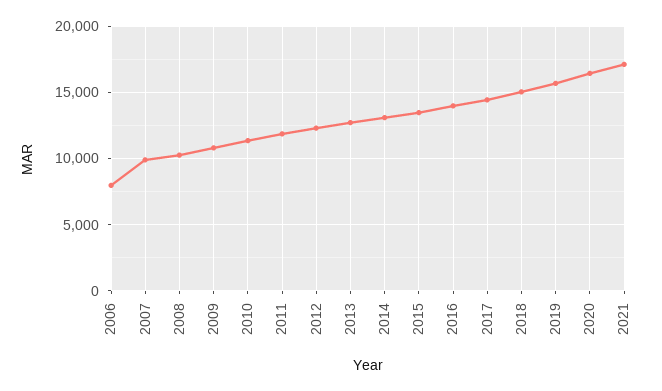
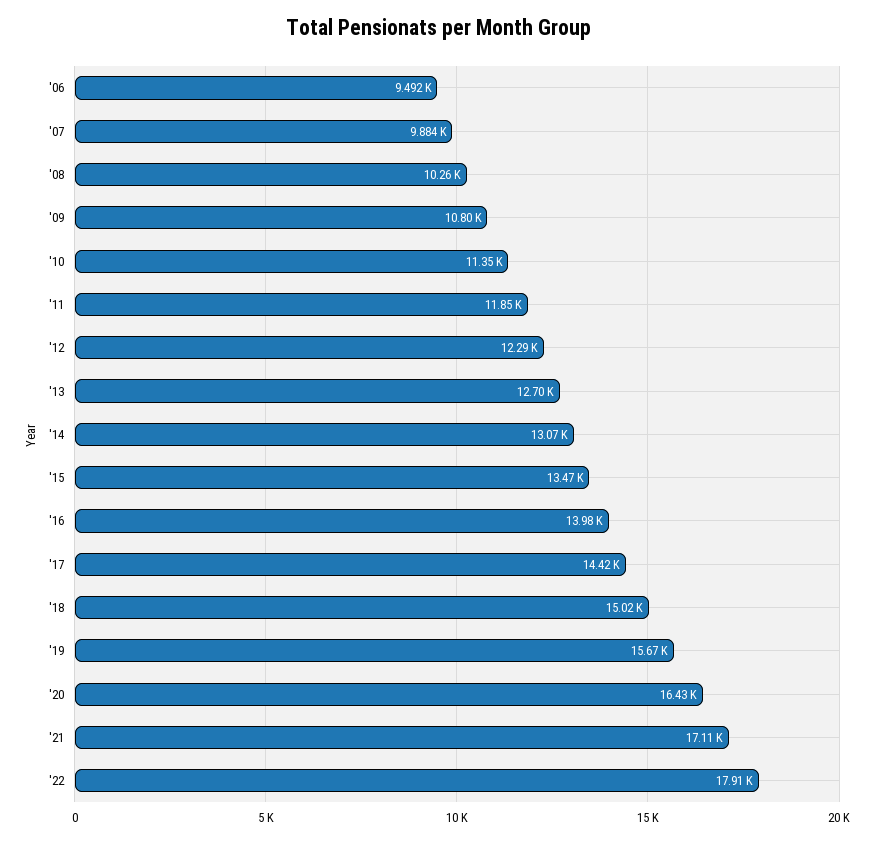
2006: 8000 -> 9492
'22: none -> 17910

